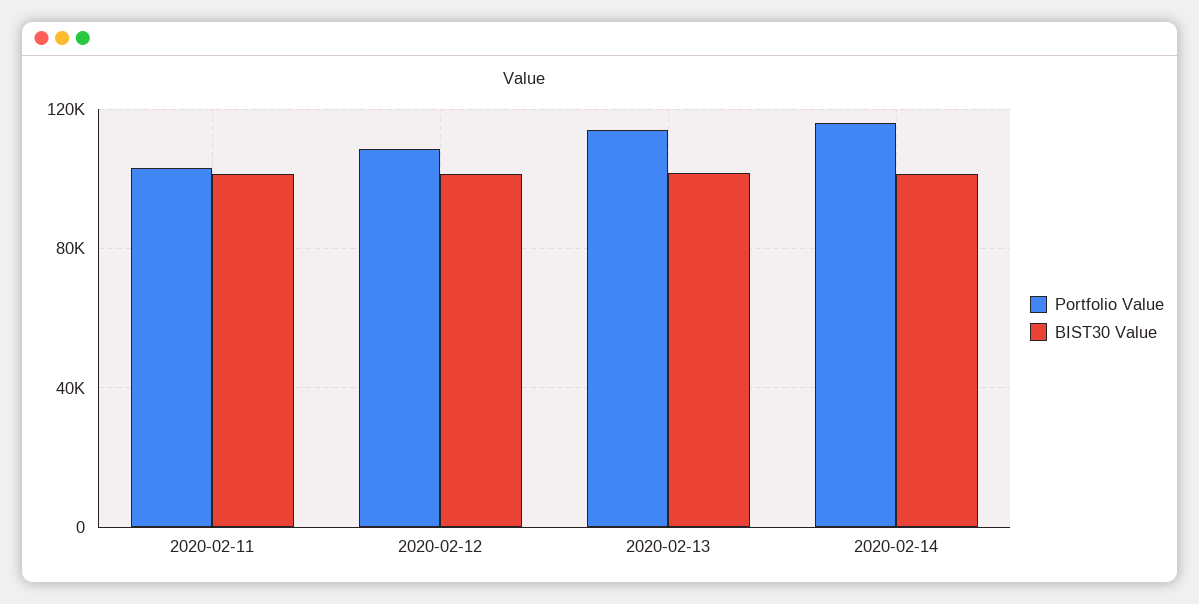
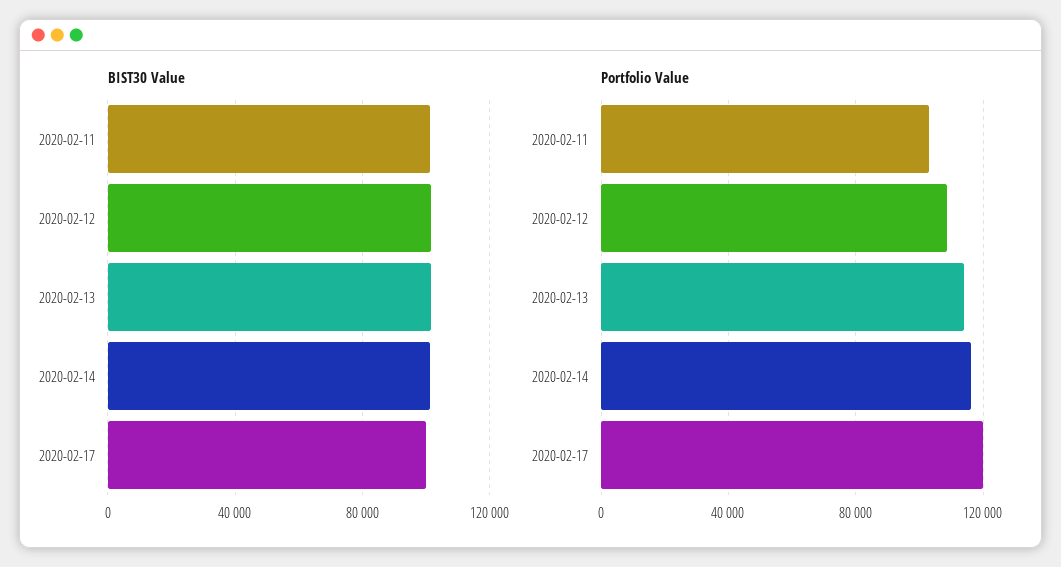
BIST30 Value, 2020-02-17: none -> 100000
Portfolio Value, 2020-02-17: none -> 120000

